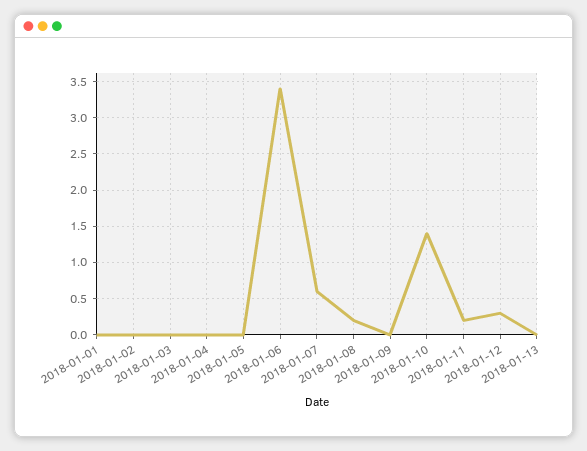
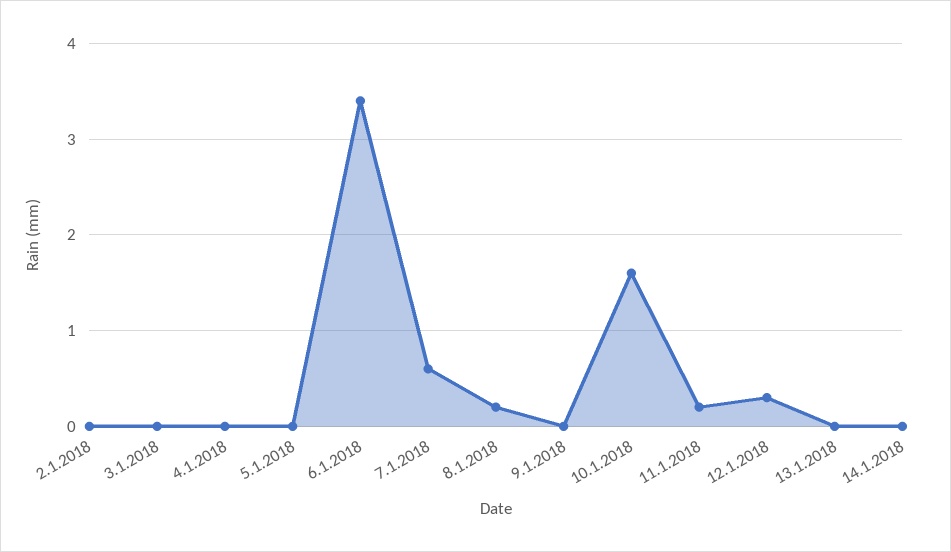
2018-01-01: 0 -> none
2018-01-10: 1.4 -> 1.6
14.1.2018: none -> 0

